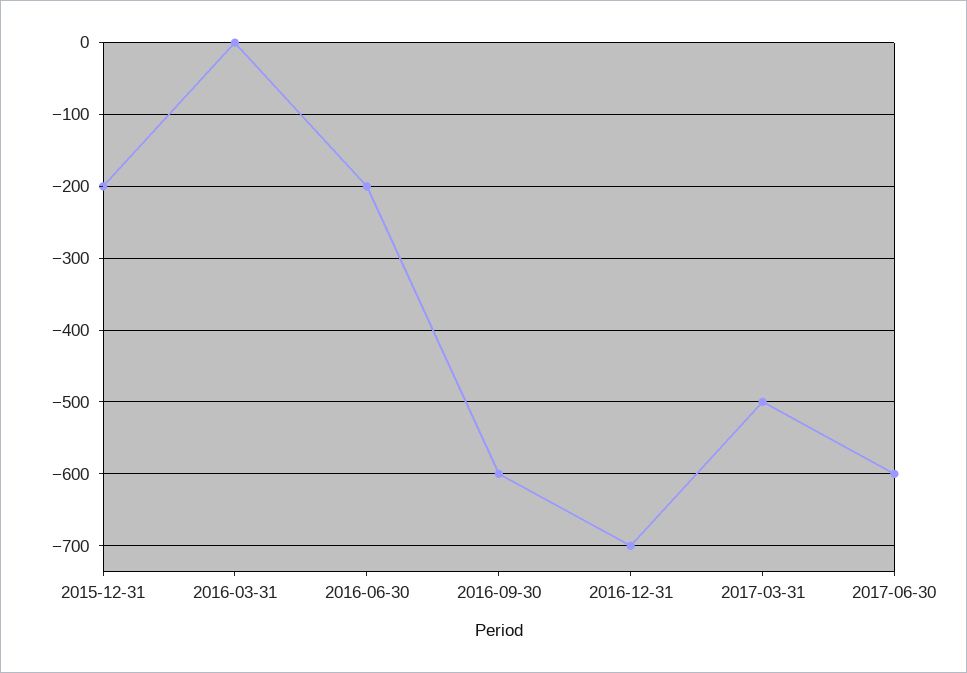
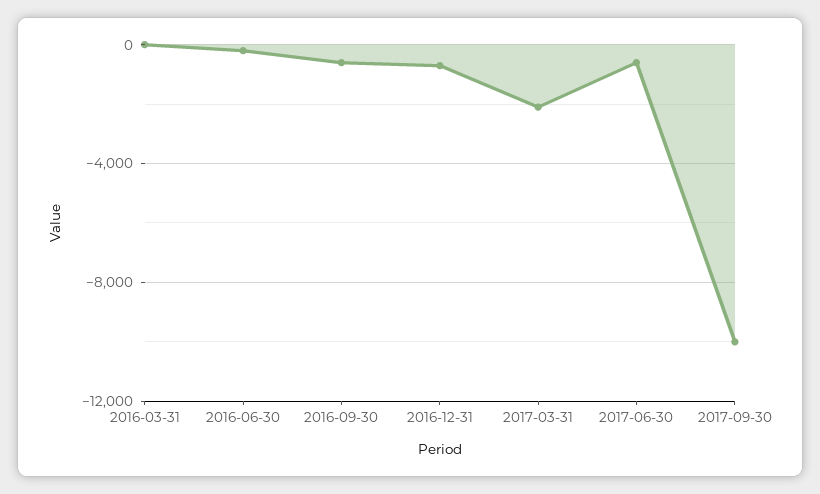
2015-12-31: -200 -> none
2017-03-31: -500 -> -2000
2017-09-30: none -> -10000

